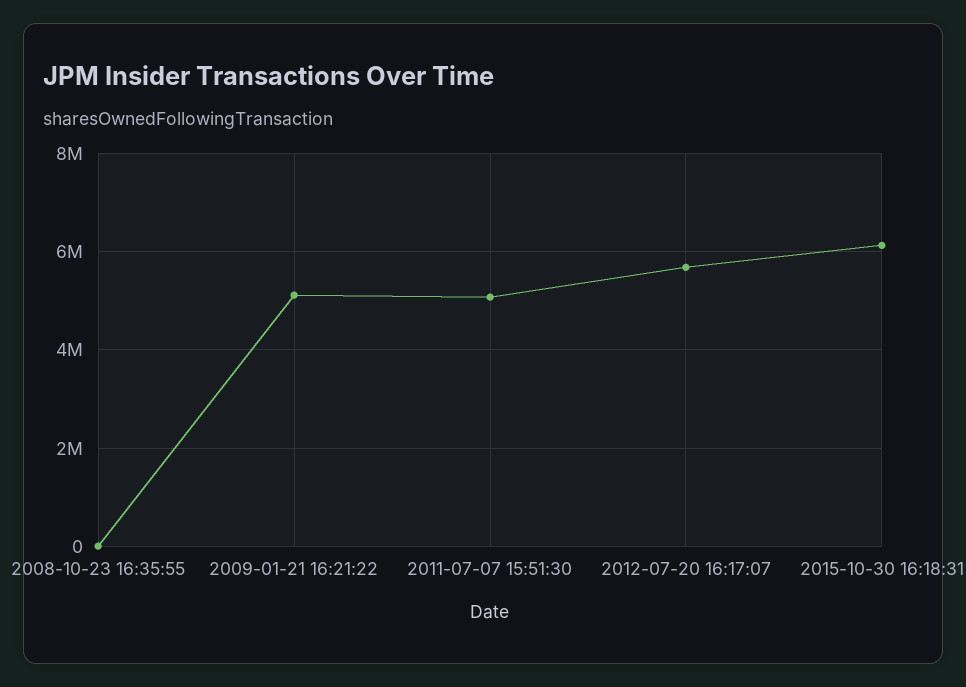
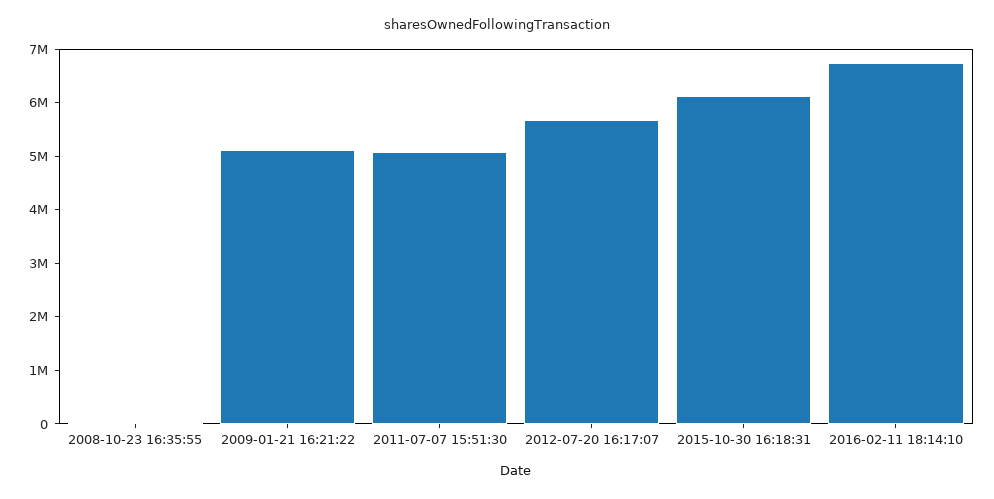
2016-02-11 18:14:10: none -> 6800000

